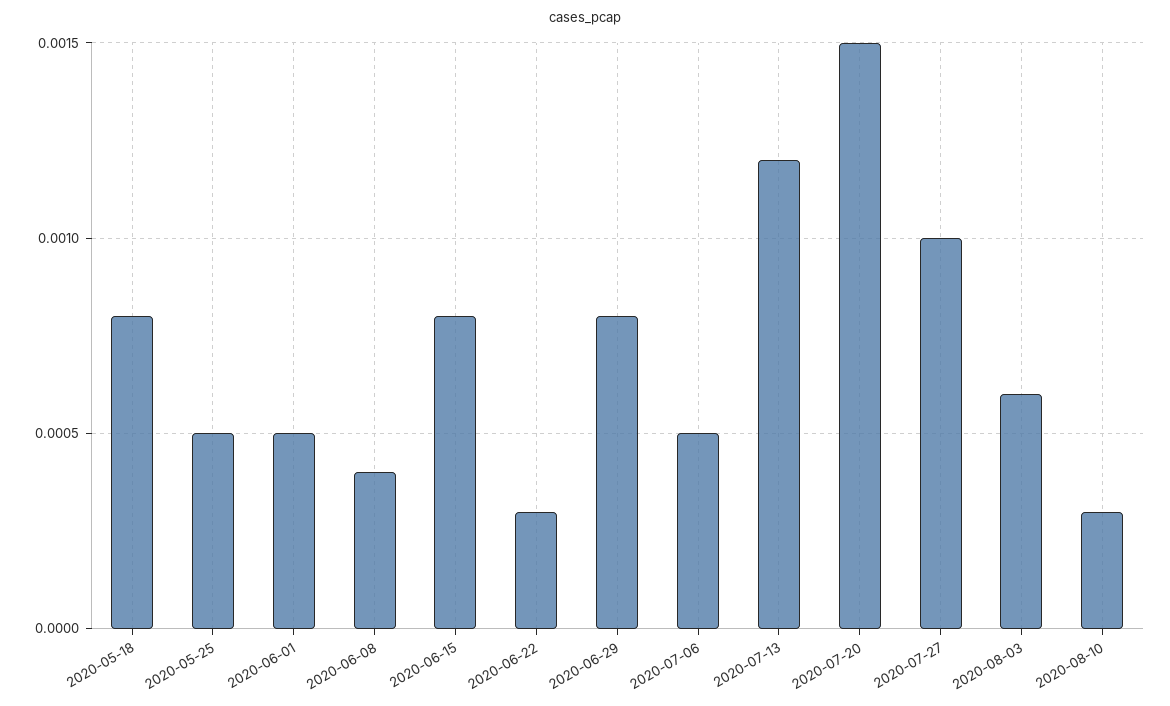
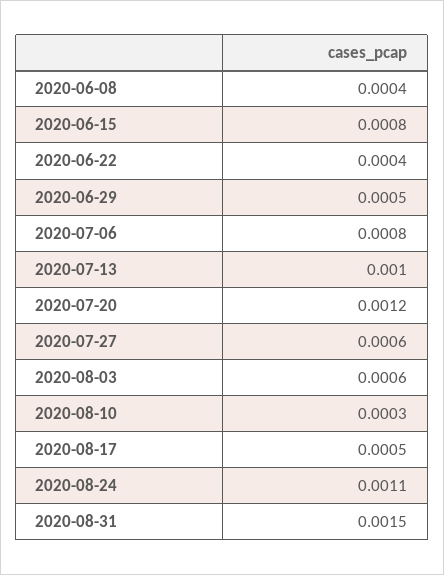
2020-05-18: 0.0008 -> none
2020-05-25: 0.0005 -> none
2020-06-01: 0.0005 -> none
2020-06-22: 0.0003 -> 0.0004
2020-06-29: 0.0008 -> 0.0005
2020-07-06: 0.0005 -> 0.0008
2020-07-13: 0.0012 -> 0.001
2020-07-20: 0.0015 -> 0.0012
2020-07-27: 0.001 -> 0.0006
2020-08-17: none -> 0.0005
2020-08-24: none -> 0.0011
2020-08-31: none -> 0.0015

